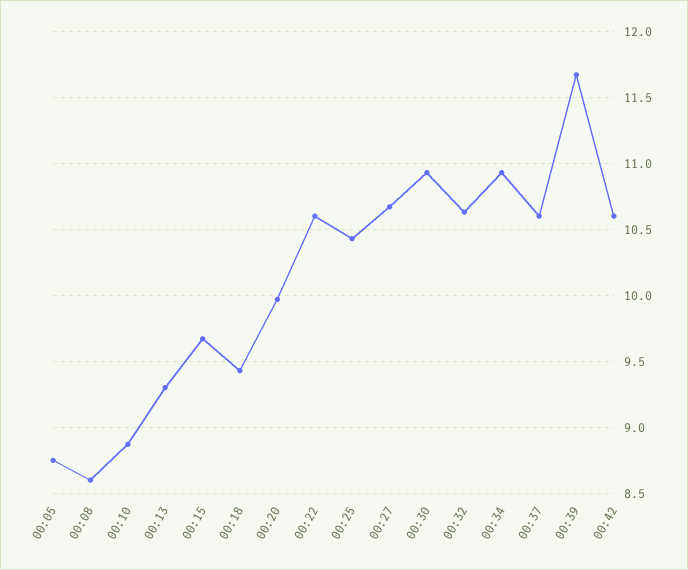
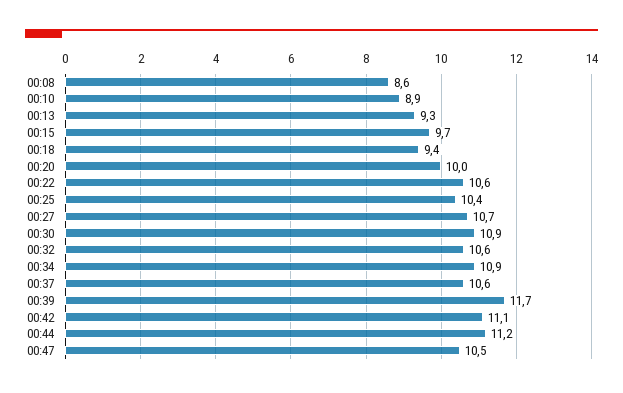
00:05: 8.75 -> none
00:42: 10.6 -> 11.1
00:44: none -> 11.2
00:47: none -> 10.5

